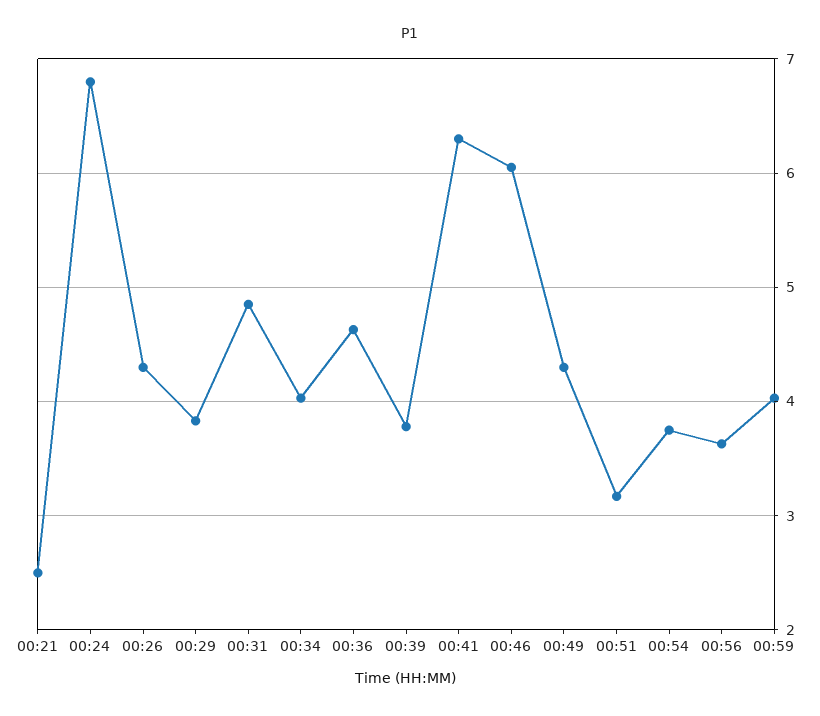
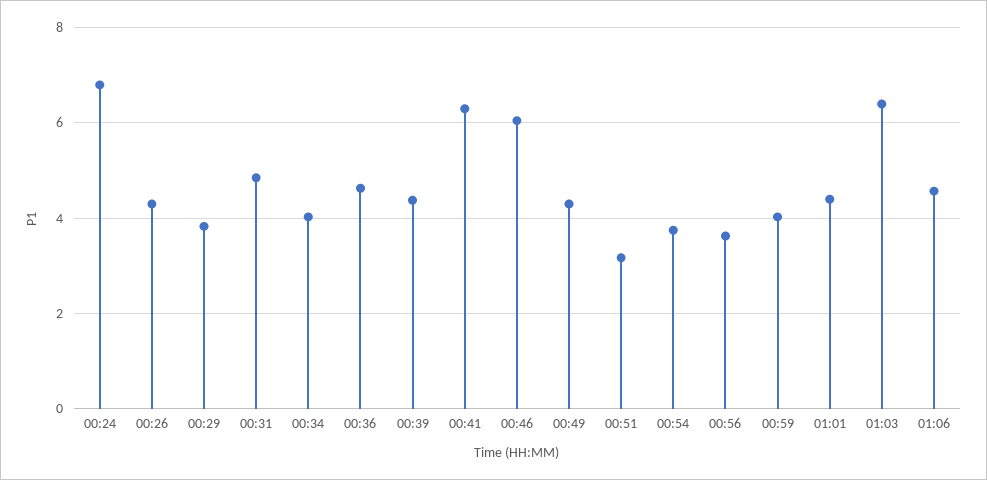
00:21: 2.5 -> none
00:39: 3.8 -> 4.4
01:01: none -> 4.4
01:03: none -> 6.4
01:06: none -> 4.6

